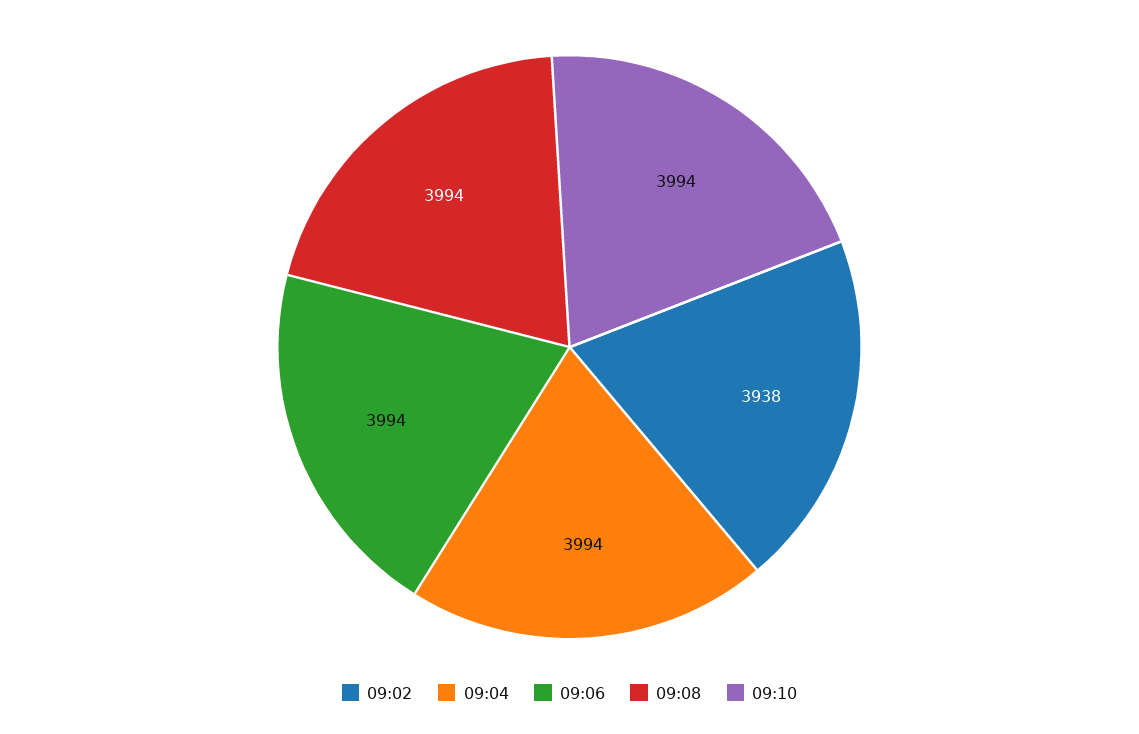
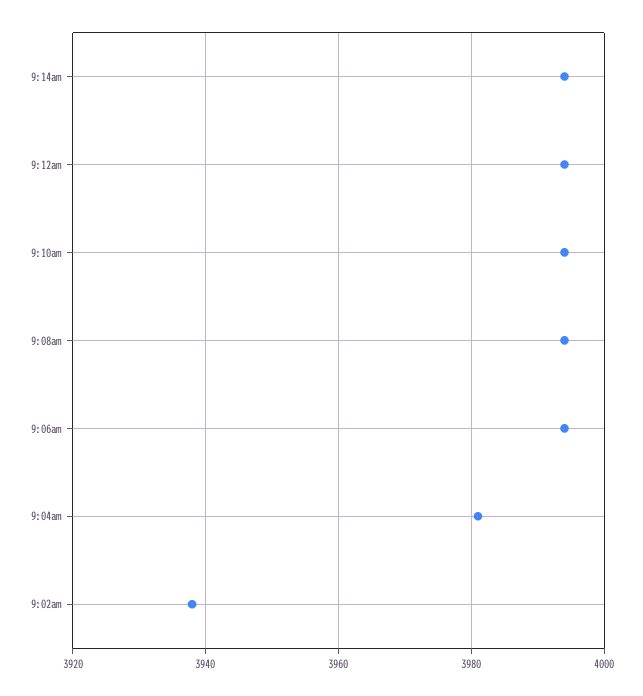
09:04: 3994 -> 3980
9:14am: none -> 3995
9:12am: none -> 3995

